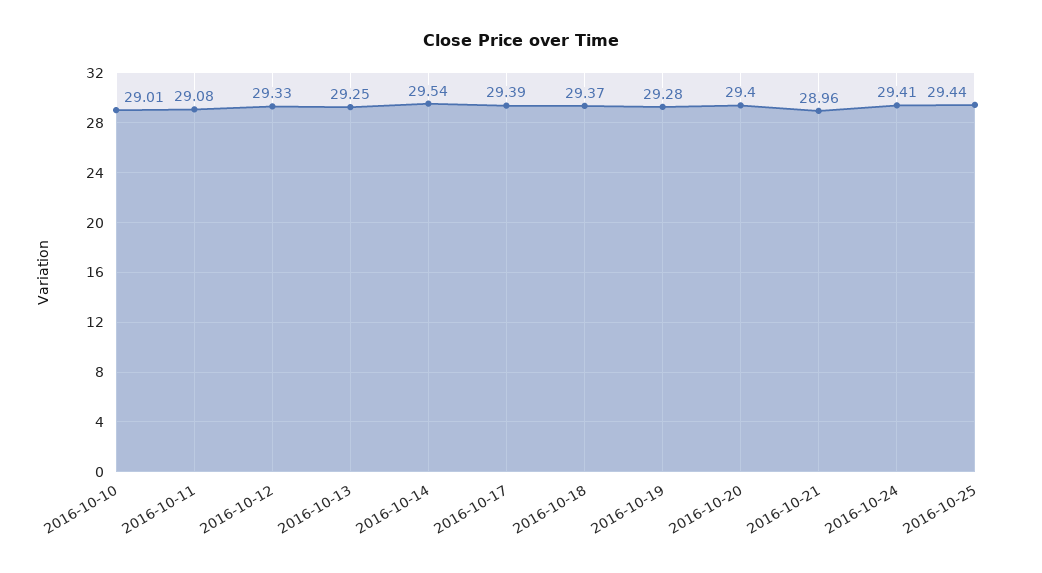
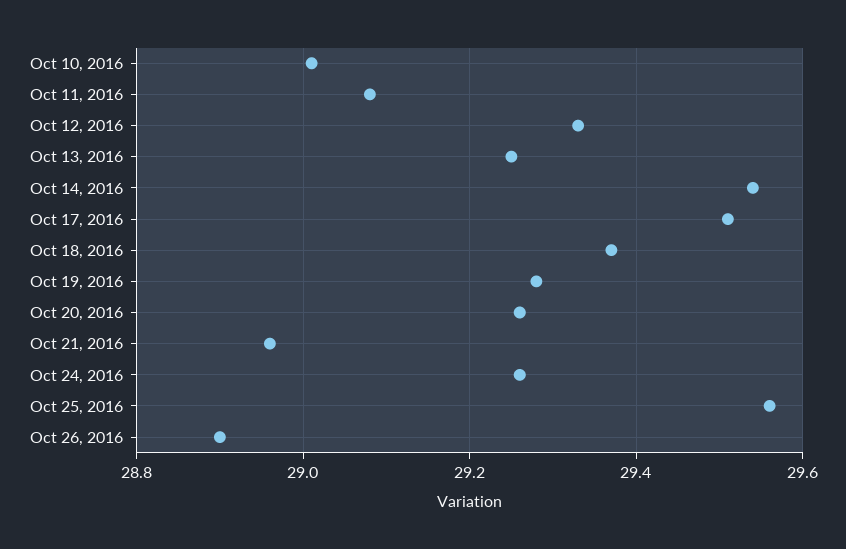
2016-10-17: 29.39 -> 29.5
2016-10-20: 29.4 -> 29.25
2016-10-24: 29.41 -> 29.25
2016-10-25: 29.44 -> 29.55
Oct 26, 2016: none -> 28.9

